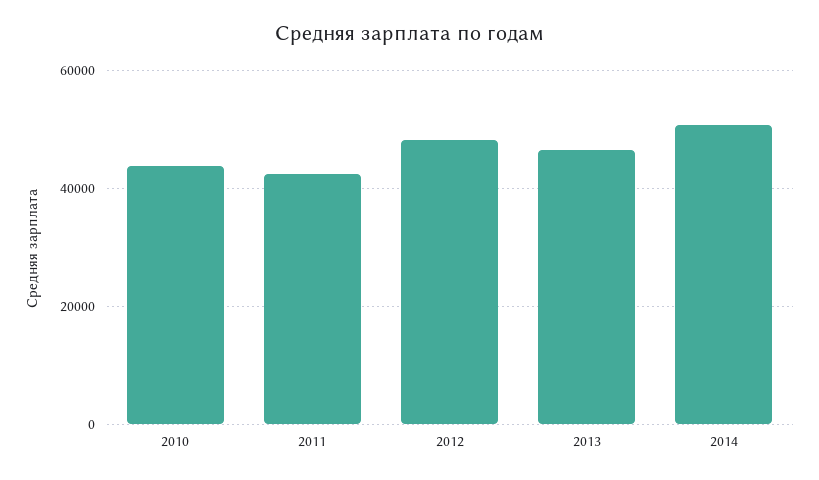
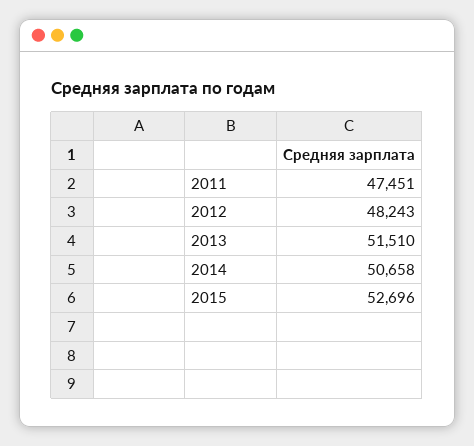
2010: 44000 -> none
2011: 42000 -> 47451
2013: 46000 -> 51510
2015: none -> 52696

